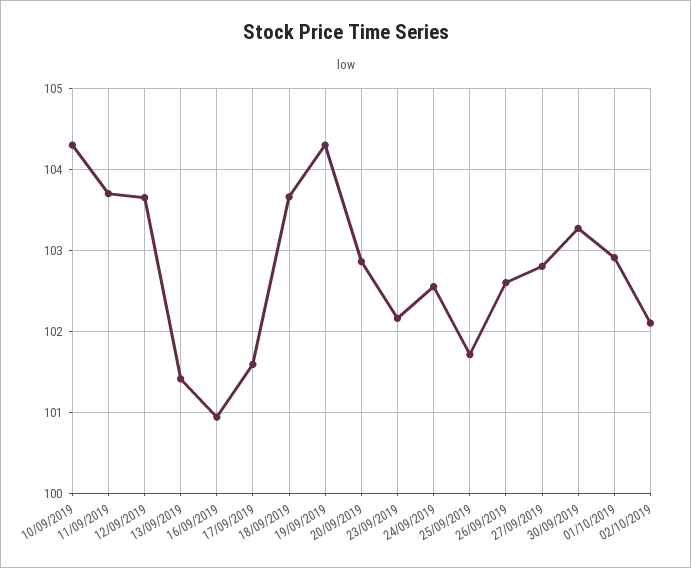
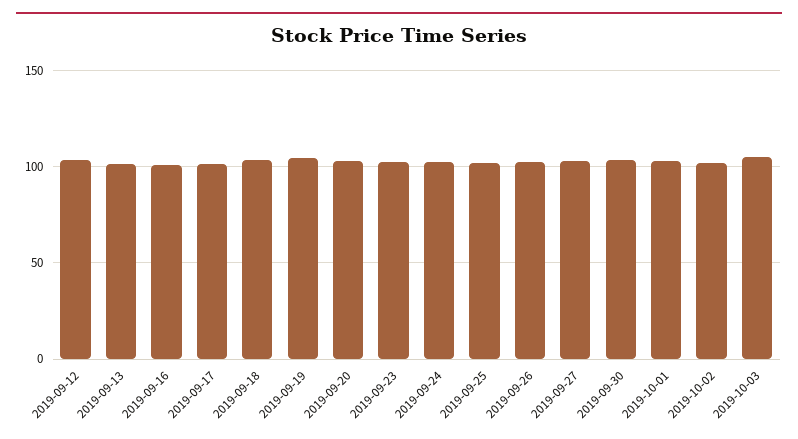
10/09/2019: 104.3 -> none
11/09/2019: 103.7 -> none
2019-10-03: none -> 105

